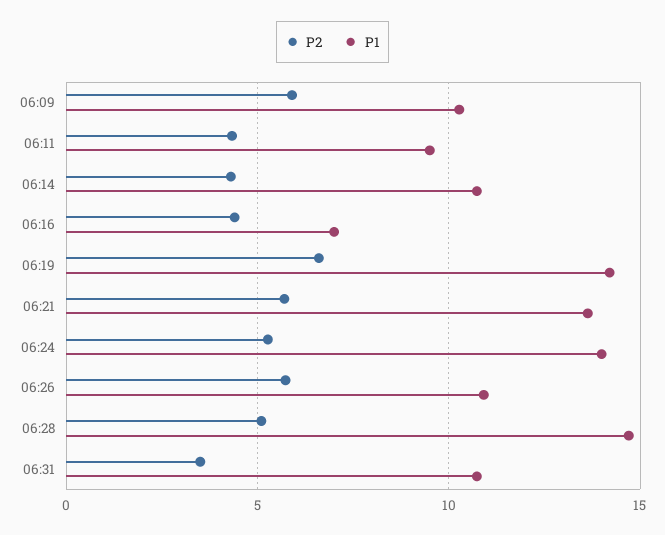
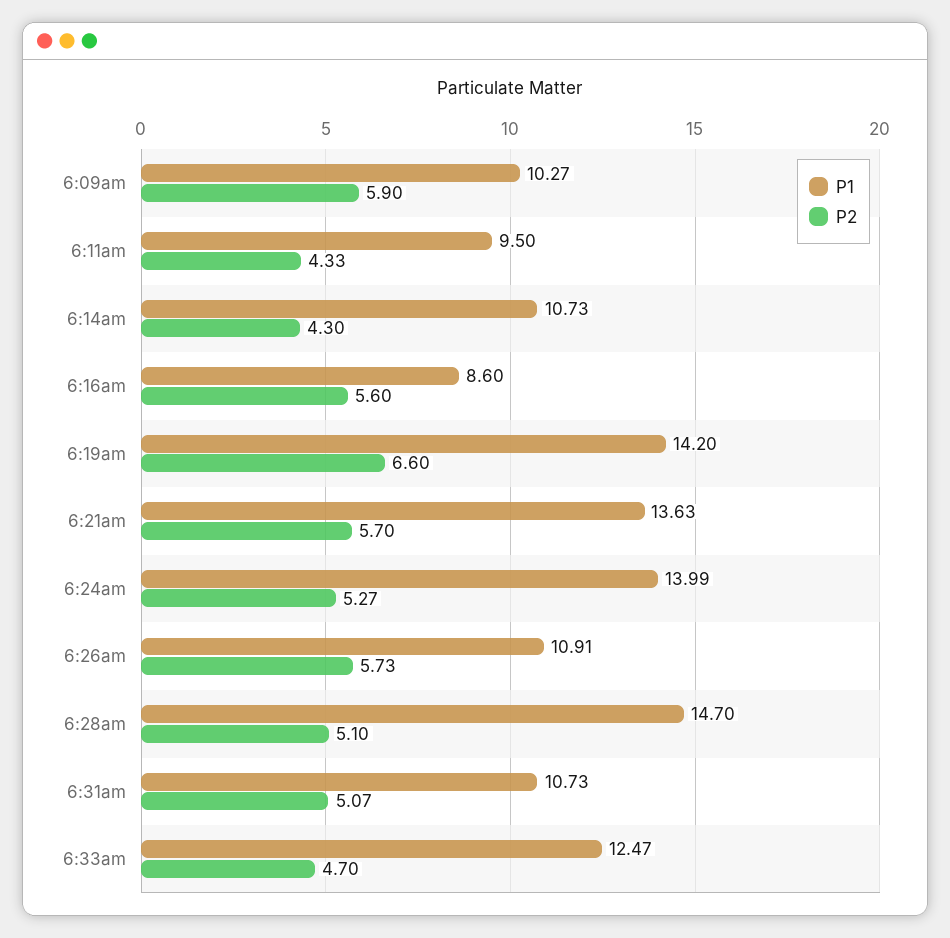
P2, 06:16: 4.5 -> 5.6
P1, 06:16: 7 -> 8.6
P2, 06:31: 3.5 -> 5.07
P1, 6:33am: none -> 12.47
P2, 6:33am: none -> 4.7

